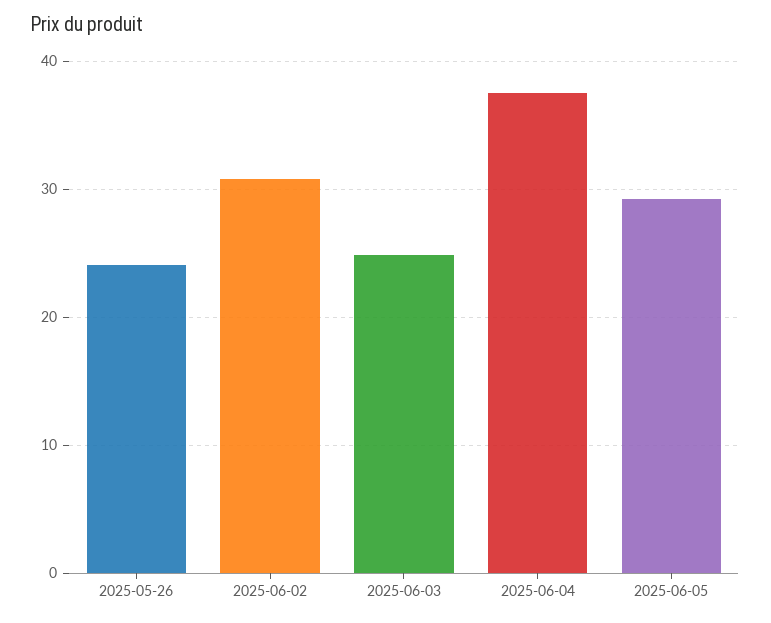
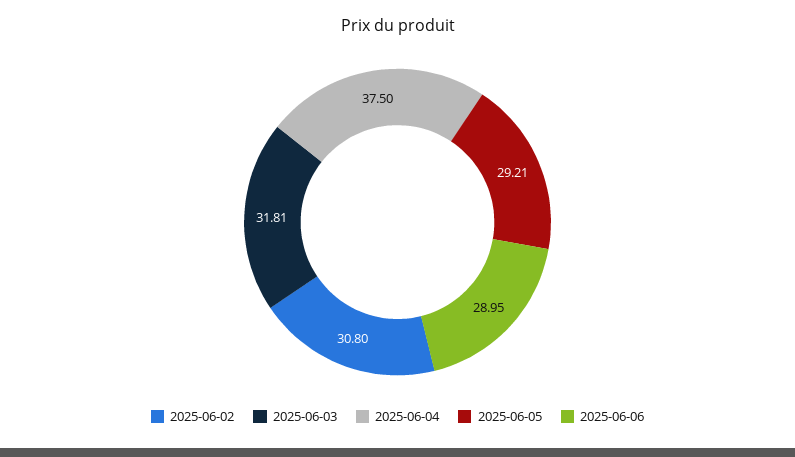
2025-05-26: 24 -> none
2025-06-03: 25 -> 31.81
2025-06-06: none -> 28.95

